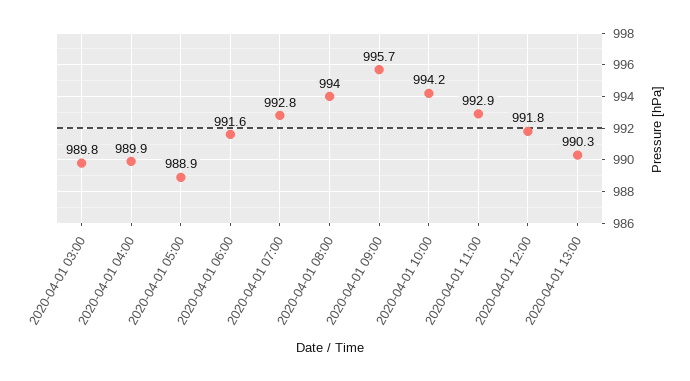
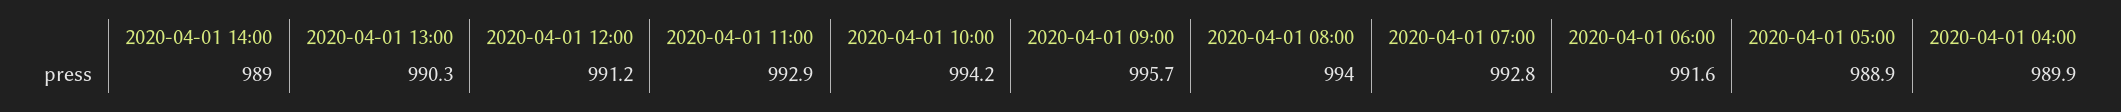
2020-04-01 03:00: 989.8 -> none
2020-04-01 12:00: 991.8 -> 991.2
2020-04-01 14:00: none -> 989

